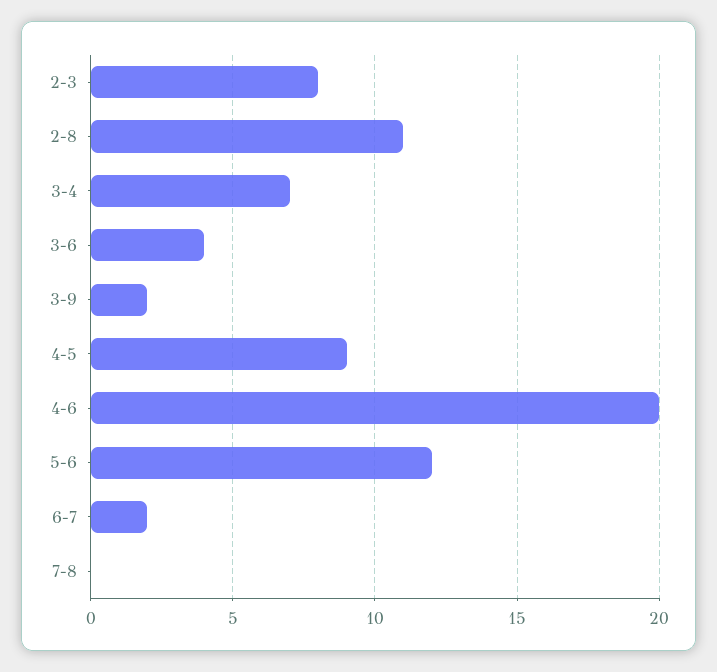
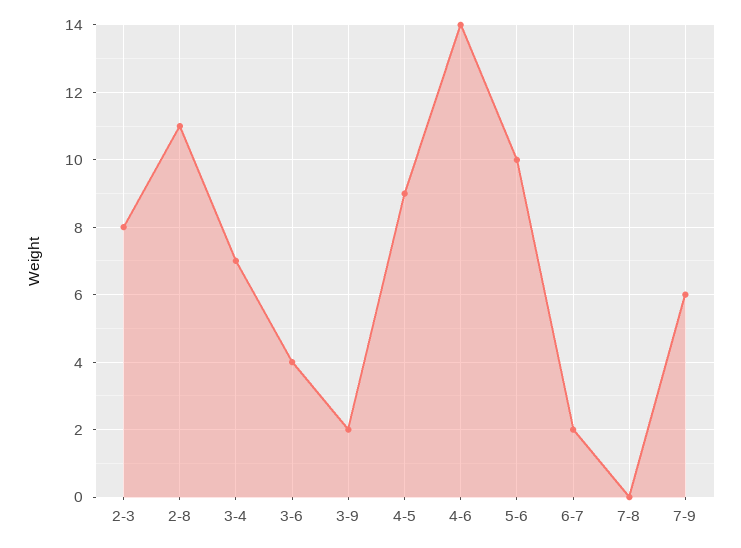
4-6: 20 -> 14
5-6: 12 -> 10
7-9: none -> 6

